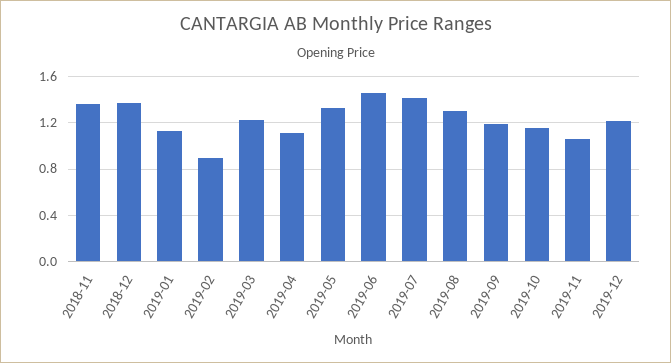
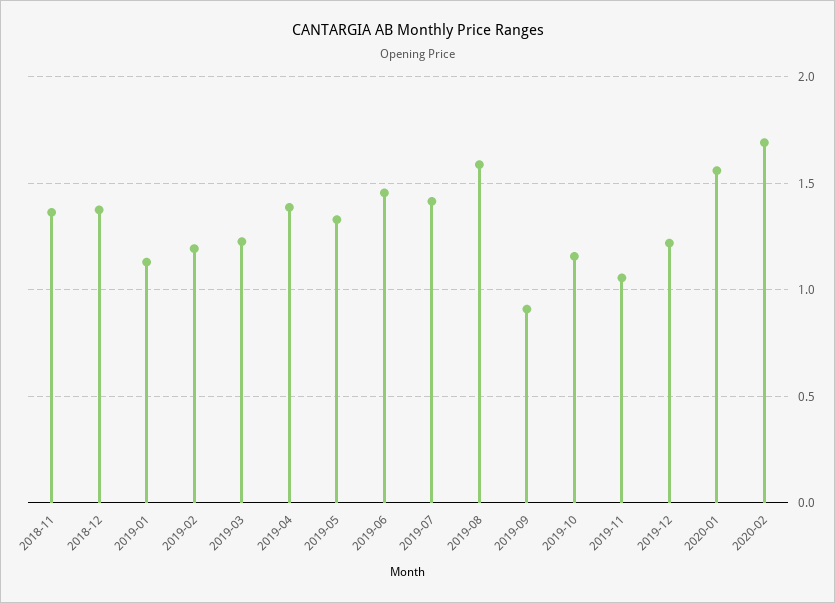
2019-02: 0.9 -> 1.2
2019-04: 1.1 -> 1.4
2019-08: 1.3 -> 1.6
2019-09: 1.2 -> 0.9
2020-01: none -> 1.55
2020-02: none -> 1.7

